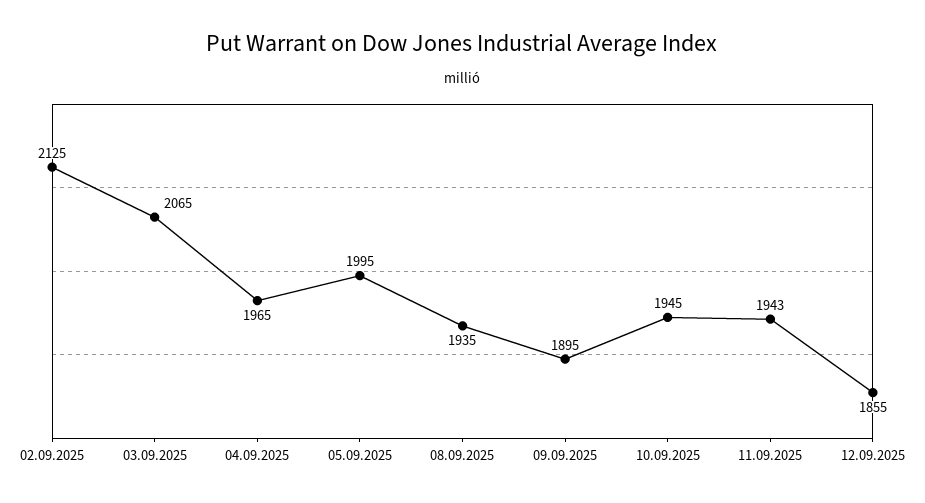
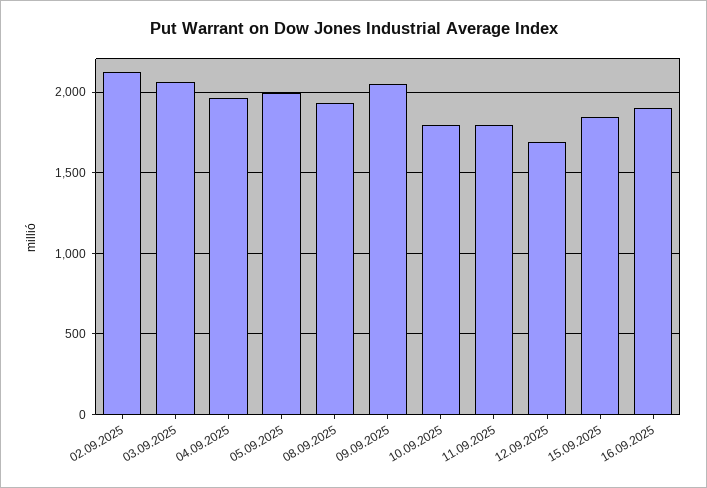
09.09.2025: 1895 -> 2050
10.09.2025: 1945 -> 1800
11.09.2025: 1943 -> 1800
12.09.2025: 1855 -> 1700
15.09.2025: none -> 1850
16.09.2025: none -> 1900

